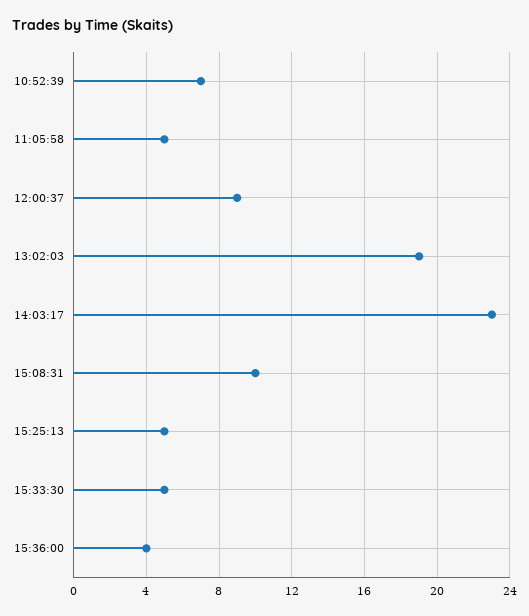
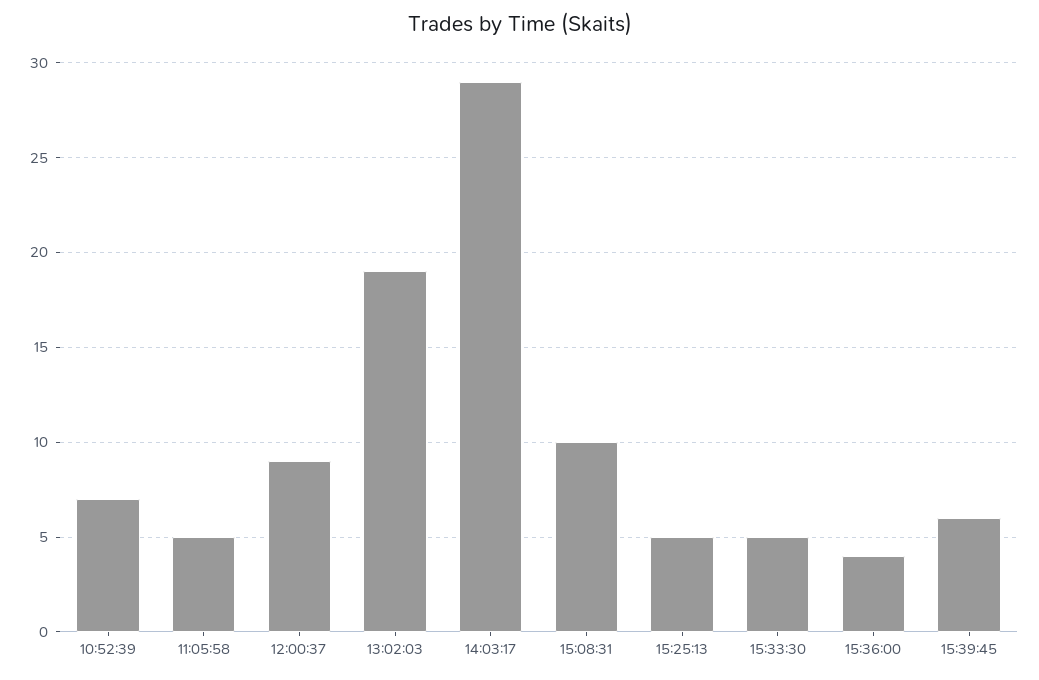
14:03:17: 23 -> 29
15:39:45: none -> 6

